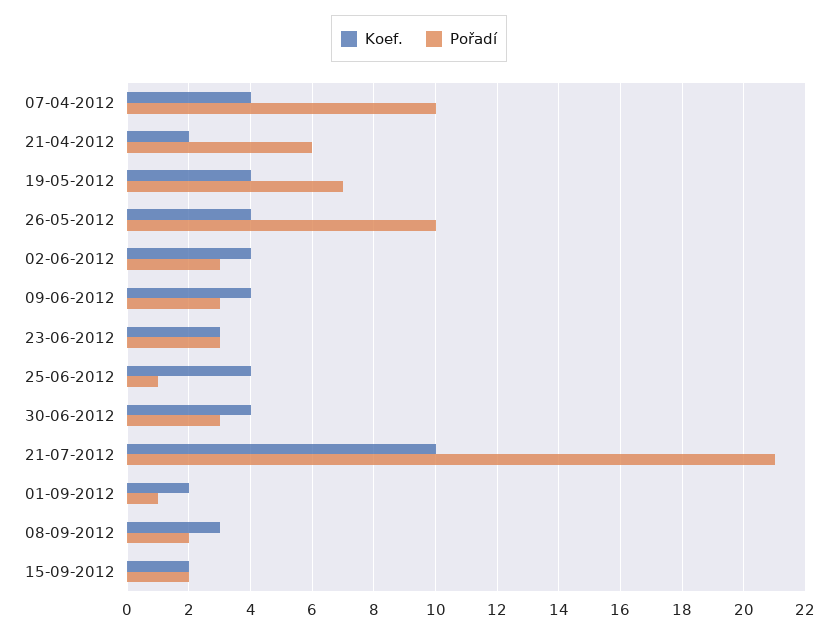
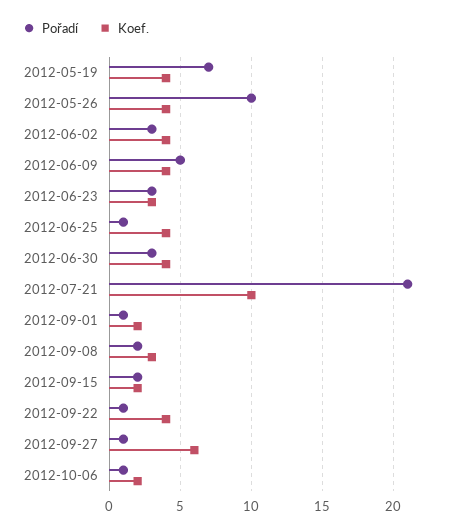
Koef., 07-04-2012: 4 -> none
Pořadí, 07-04-2012: 10 -> none
Koef., 21-04-2012: 2 -> none
Pořadí, 21-04-2012: 6 -> none
Pořadí, 09-06-2012: 3 -> 5
Pořadí, 2012-09-22: none -> 1
Koef., 2012-09-22: none -> 4
Pořadí, 2012-09-27: none -> 1
Koef., 2012-09-27: none -> 6
Pořadí, 2012-10-06: none -> 1
Koef., 2012-10-06: none -> 2

